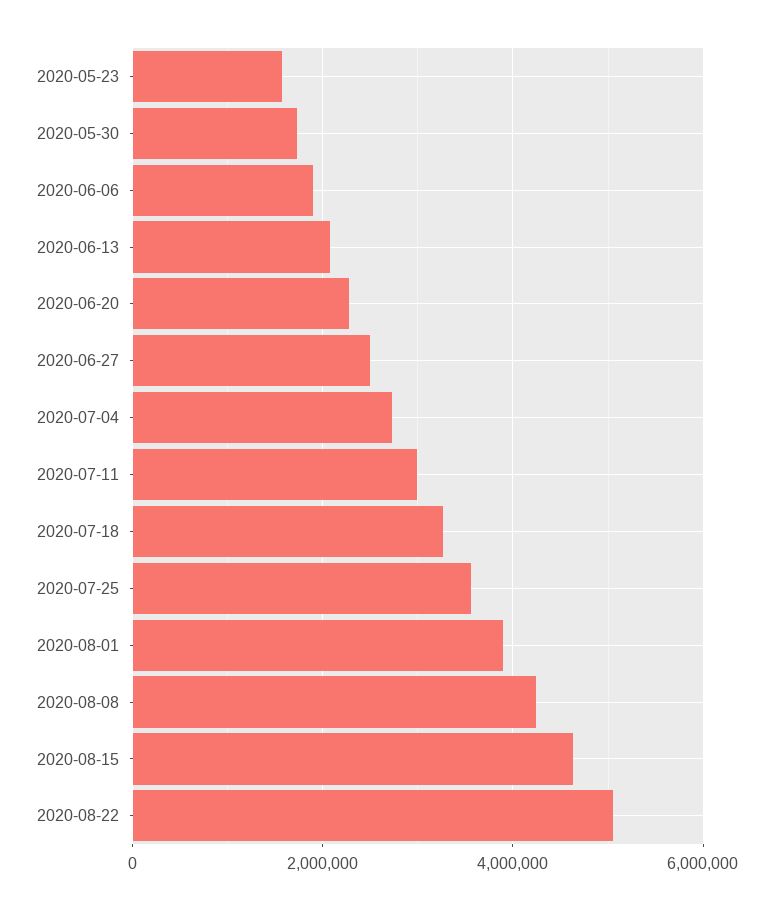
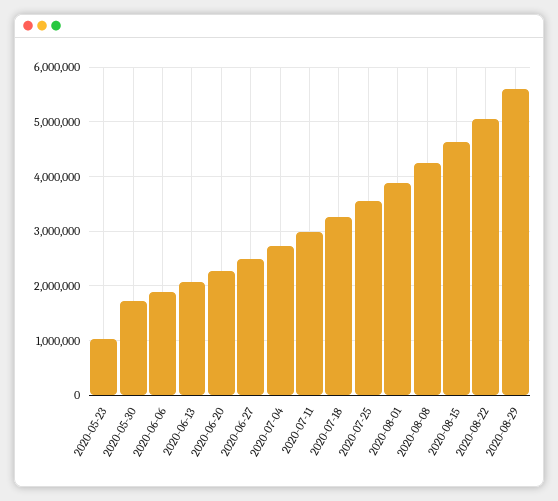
2020-05-23: 1600000 -> 1000000
2020-08-29: none -> 5600000

